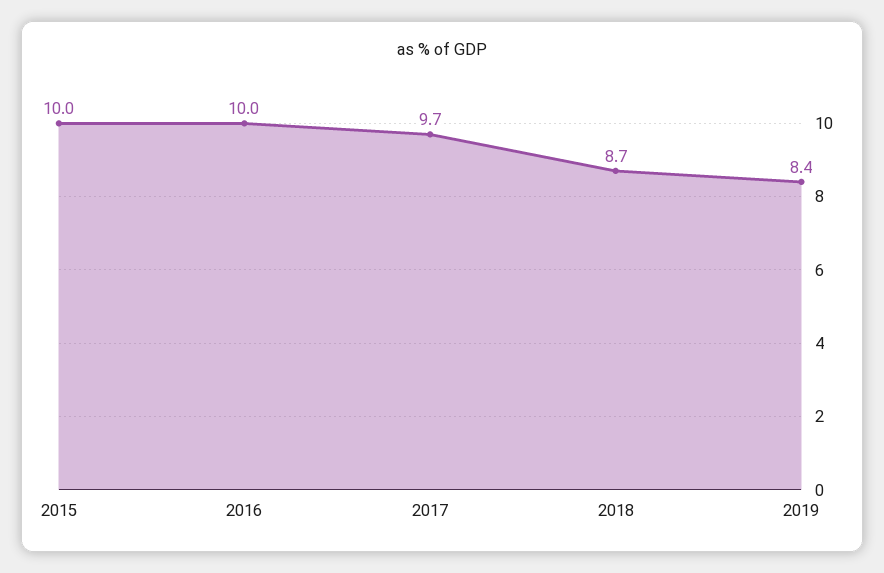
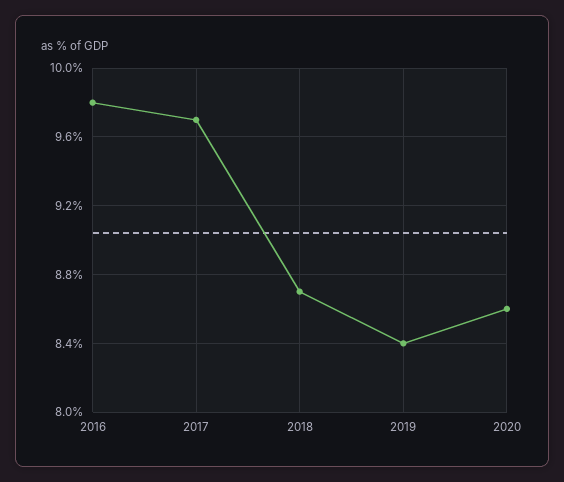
2015: 10 -> none
2016: 10 -> 9.8
2020: none -> 8.6

